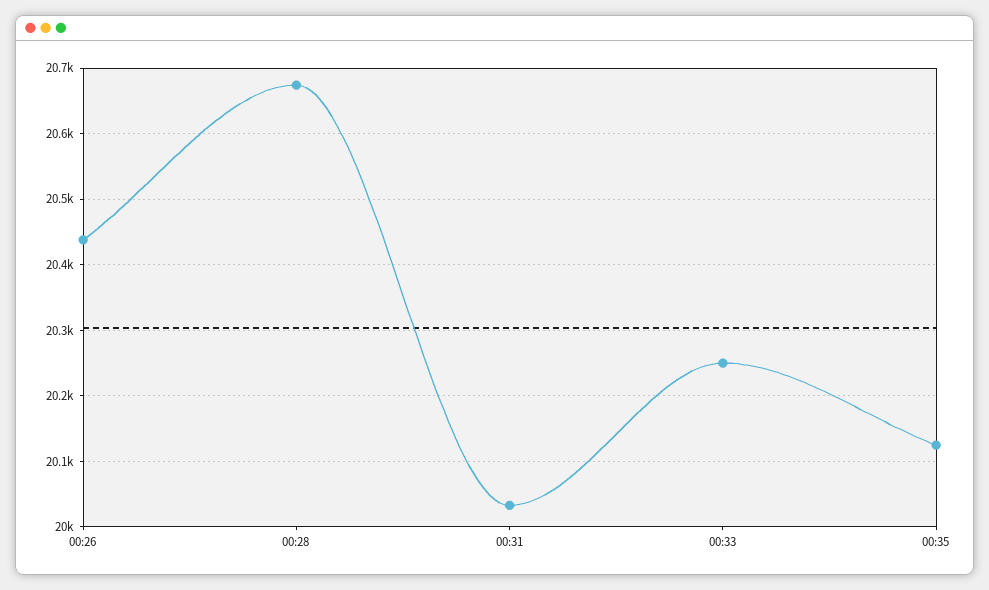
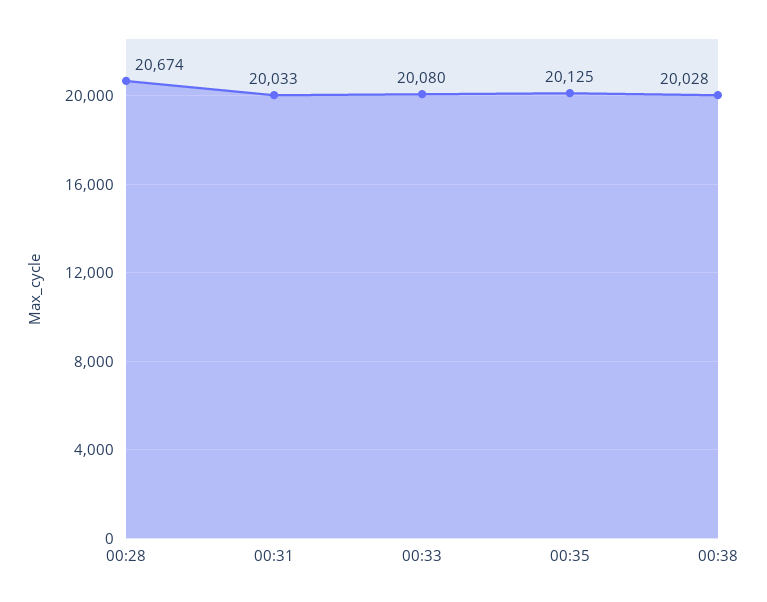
00:26: 20440 -> none
00:33: 20250 -> 20080
00:38: none -> 20028

